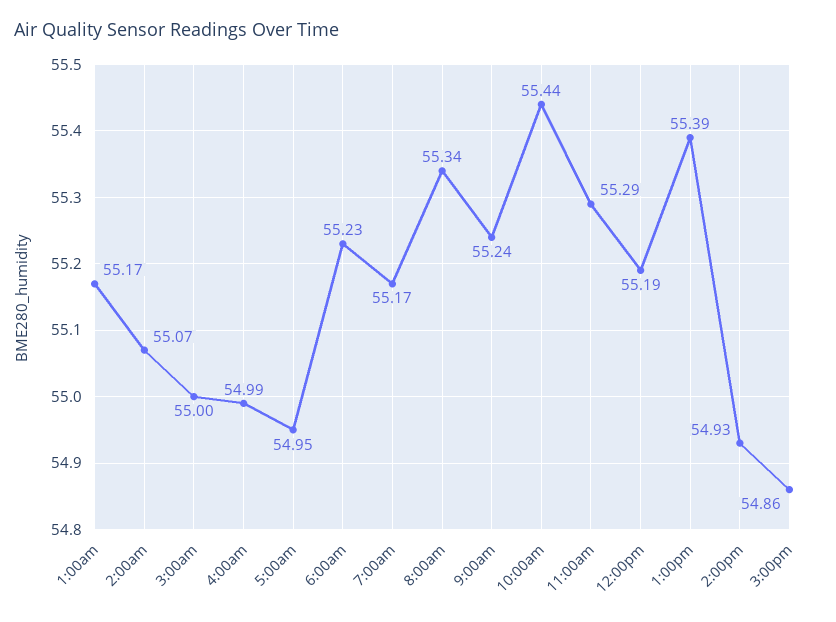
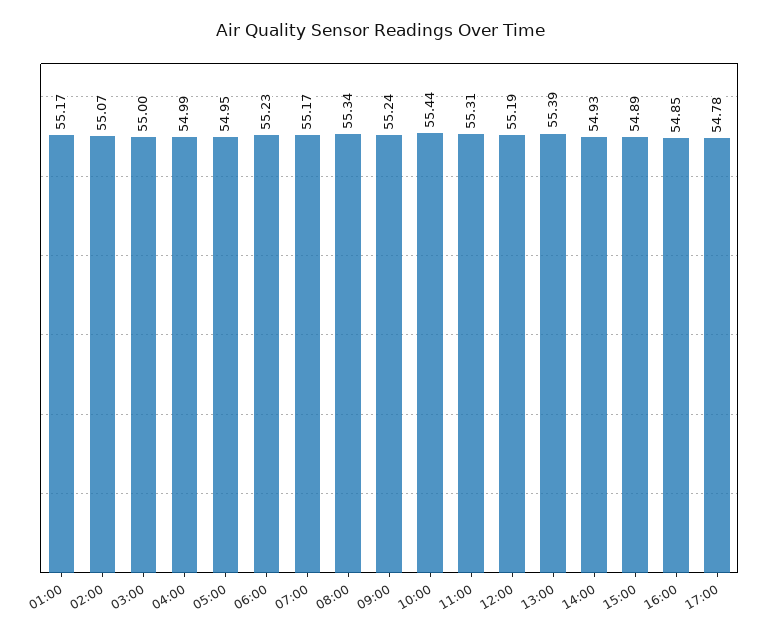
11:00am: 55.29 -> 55.31
3:00pm: 54.86 -> 54.89
16:00: none -> 54.85
17:00: none -> 54.78

